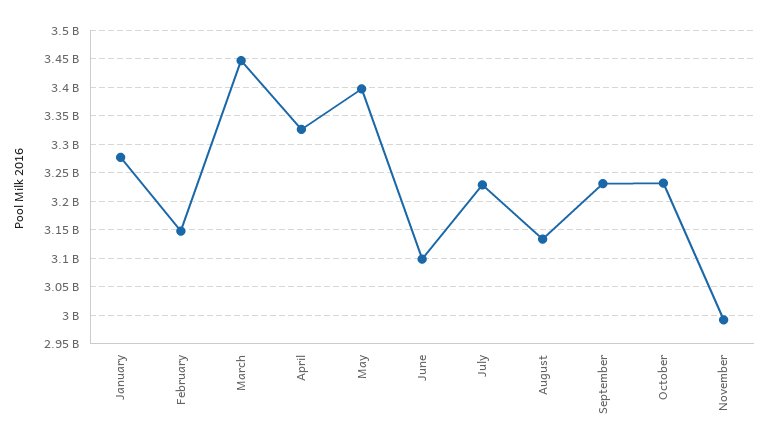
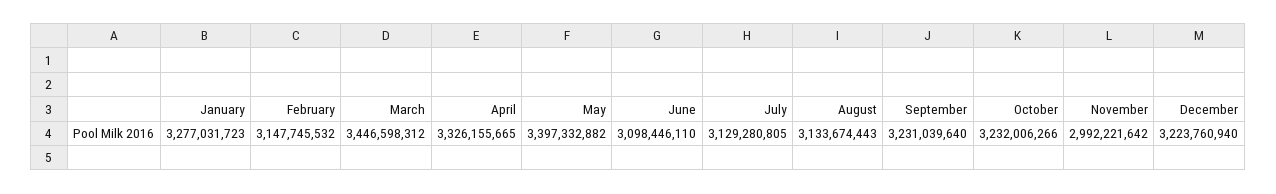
July: 3225000000 -> 3129280805
December: none -> 3223760940

